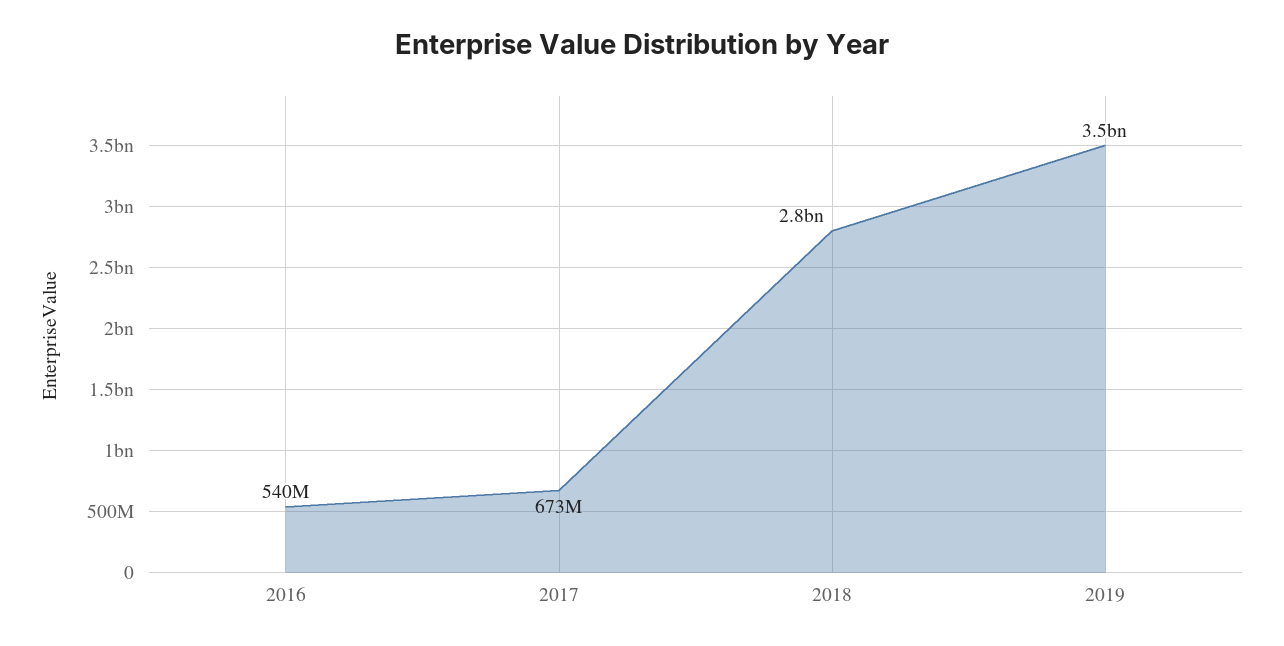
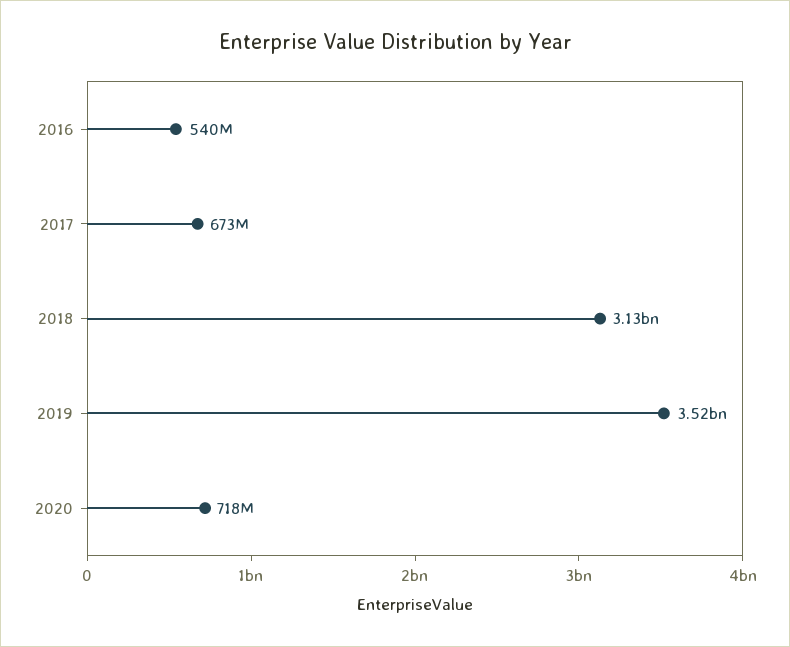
2018: 2800000000 -> 3130000000
2020: none -> 718000000

